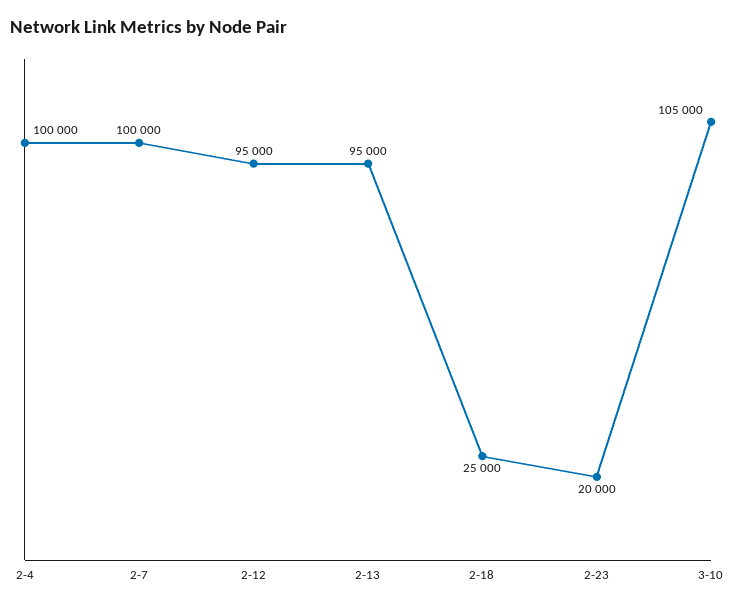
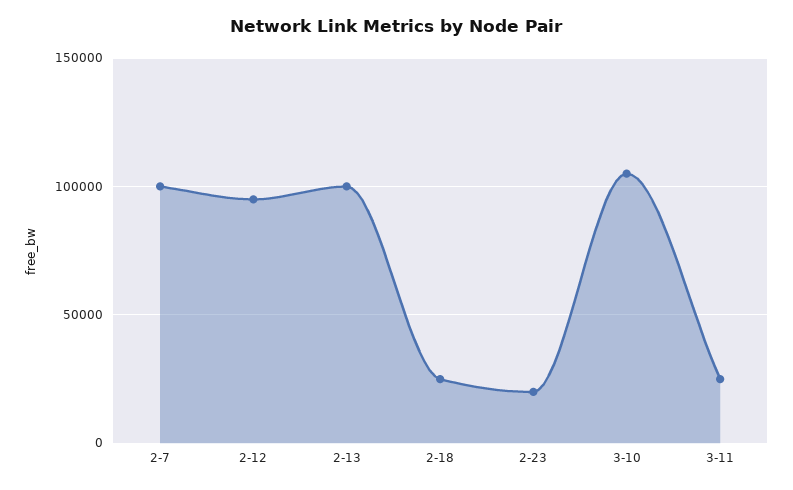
2-4: 100000 -> none
2-13: 95000 -> 100000
3-11: none -> 25000

